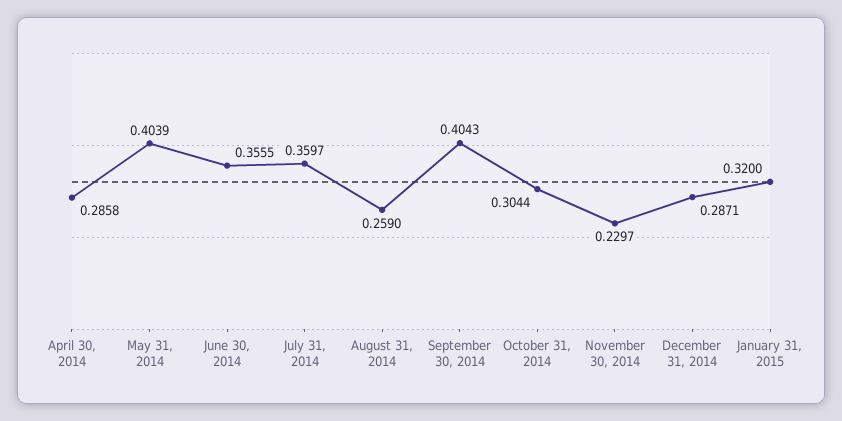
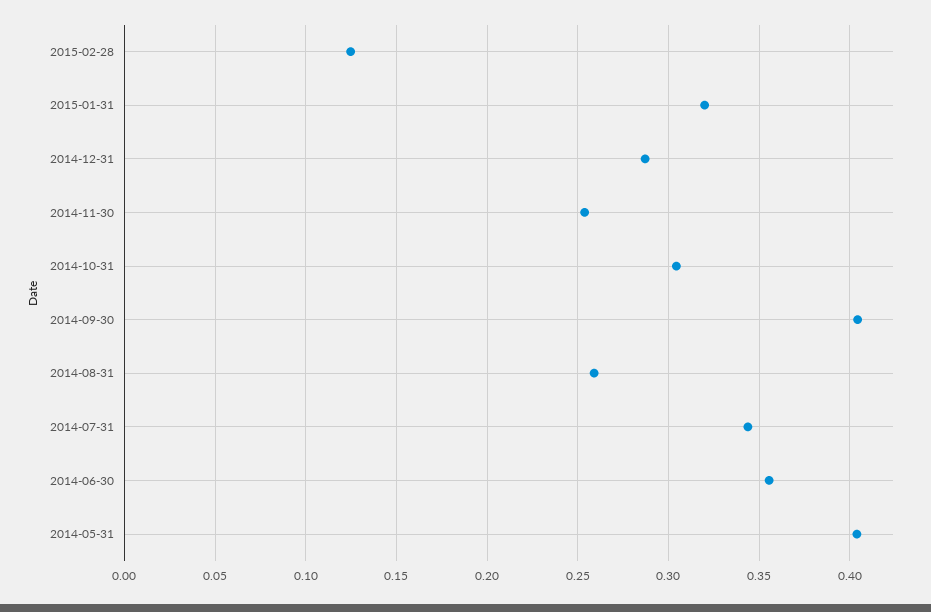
April 30, 2014: 0.2858 -> none
July 31, 2014: 0.3597 -> 0.345
November 30, 2014: 0.2297 -> 0.255
2015-02-28: none -> 0.125

